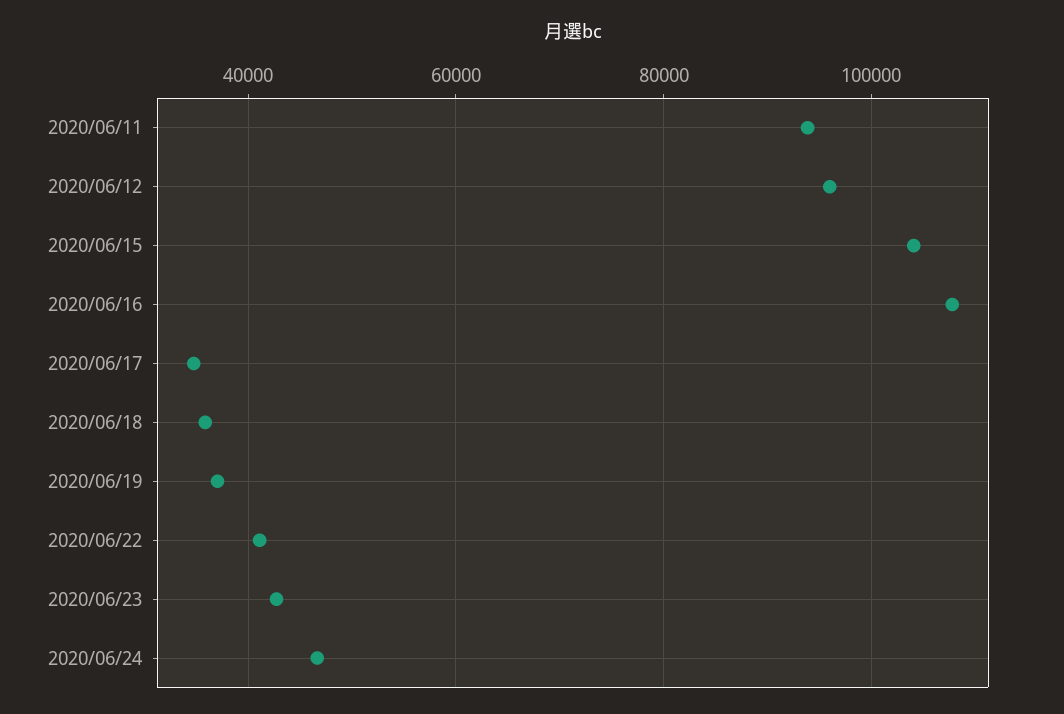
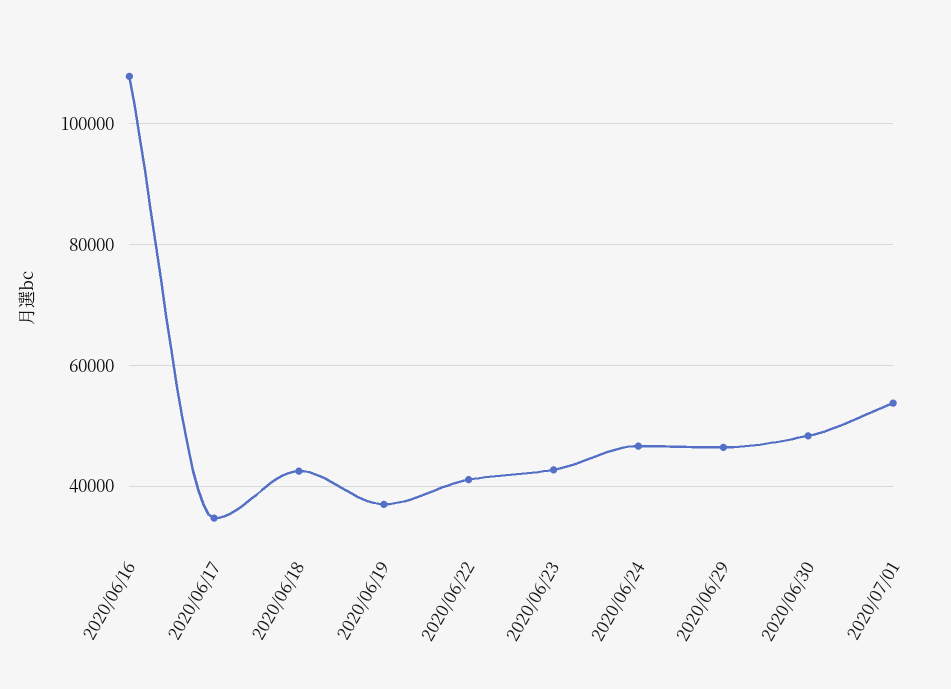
2020/06/11: 94000 -> none
2020/06/12: 96000 -> none
2020/06/15: 104000 -> none
2020/06/18: 36000 -> 42000
2020/06/29: none -> 46000
2020/06/30: none -> 48000
2020/07/01: none -> 54000

